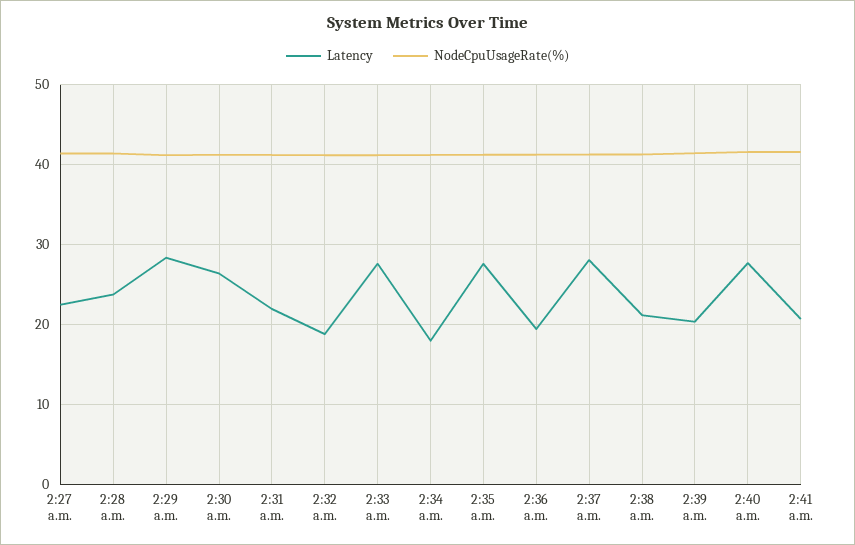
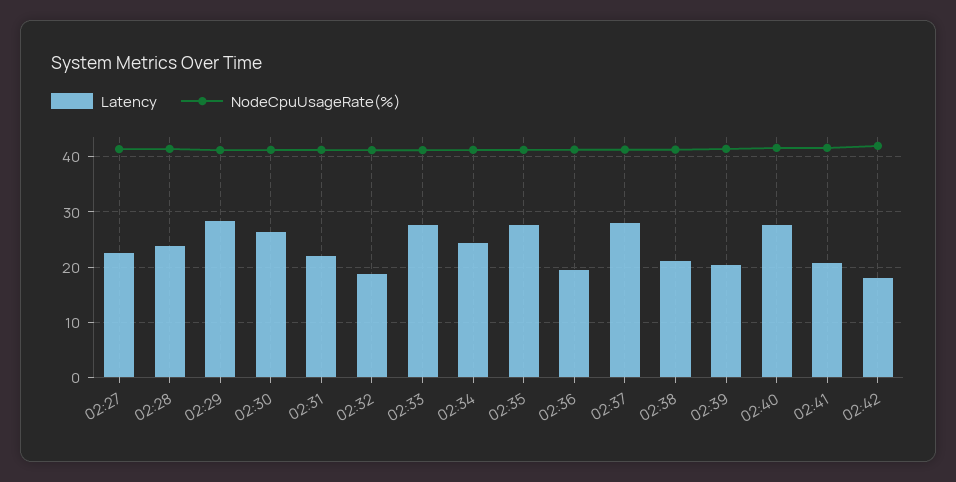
Latency, 2:34 a.m.: 18 -> 24
Latency, 02:42: none -> 18
NodeCpuUsageRate(%), 02:42: none -> 42

